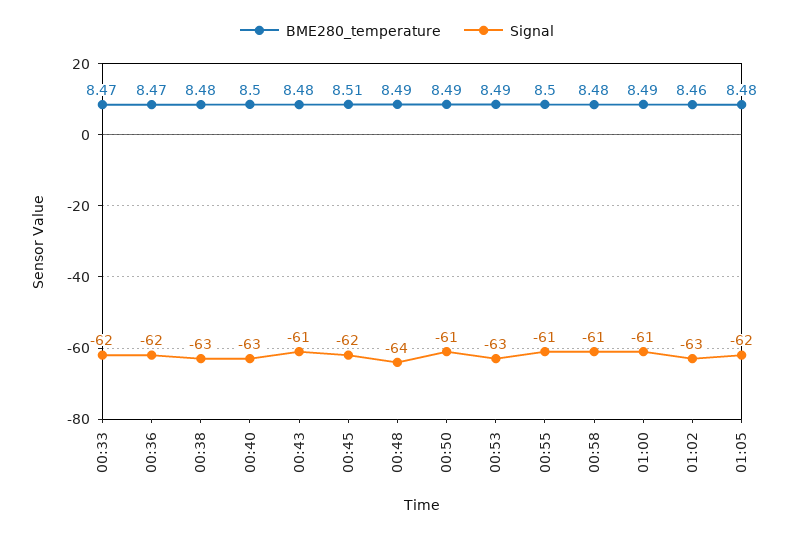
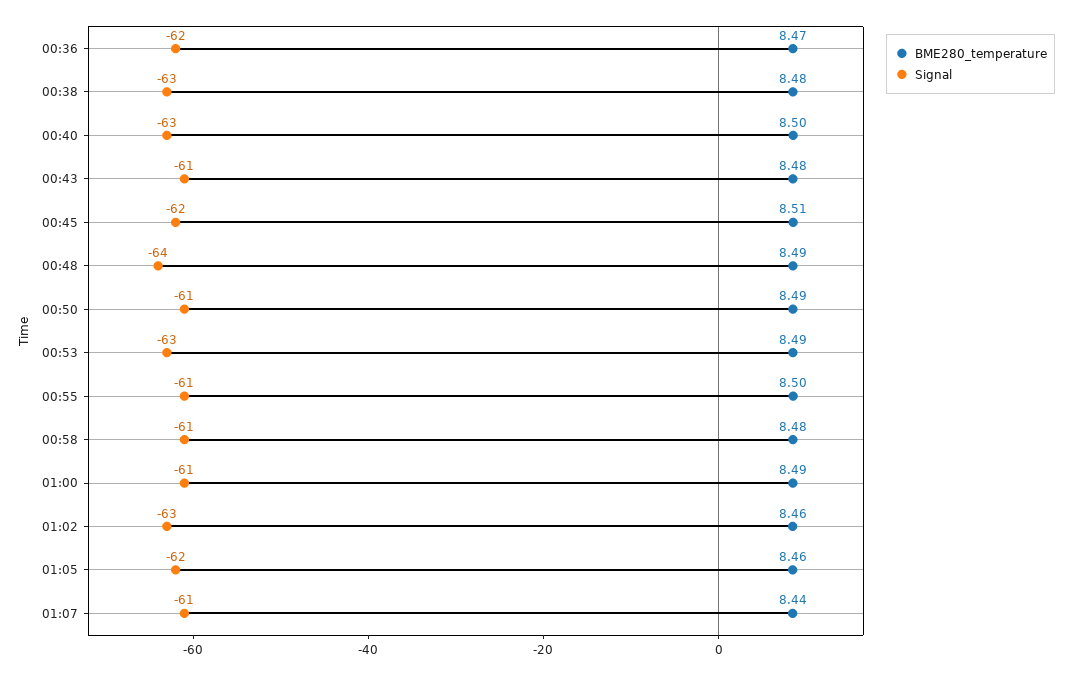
BME280_temperature, 00:33: 8.47 -> none
Signal, 00:33: -62 -> none
BME280_temperature, 01:05: 8.48 -> 8.46
BME280_temperature, 01:07: none -> 8.44
Signal, 01:07: none -> -61

